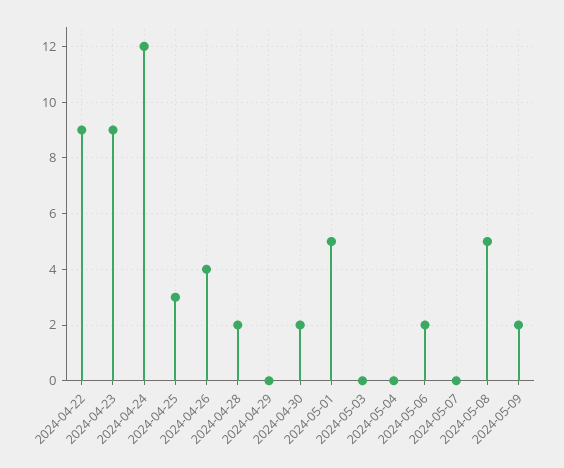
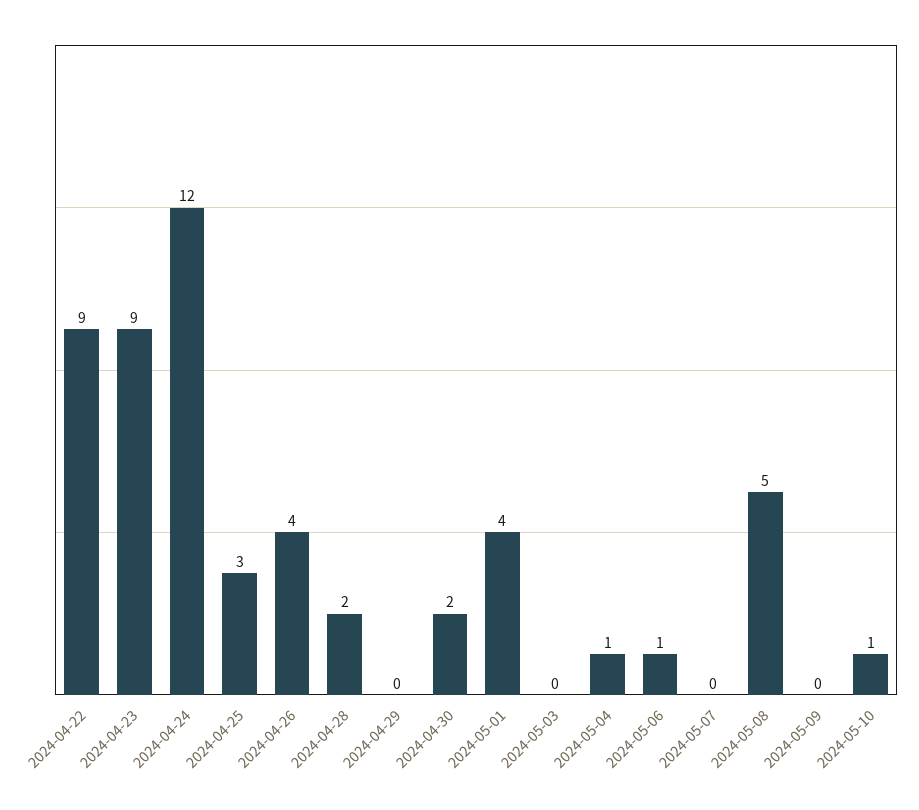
2024-05-01: 5 -> 4
2024-05-04: 0 -> 1
2024-05-06: 2 -> 1
2024-05-09: 2 -> 0
2024-05-10: none -> 1

